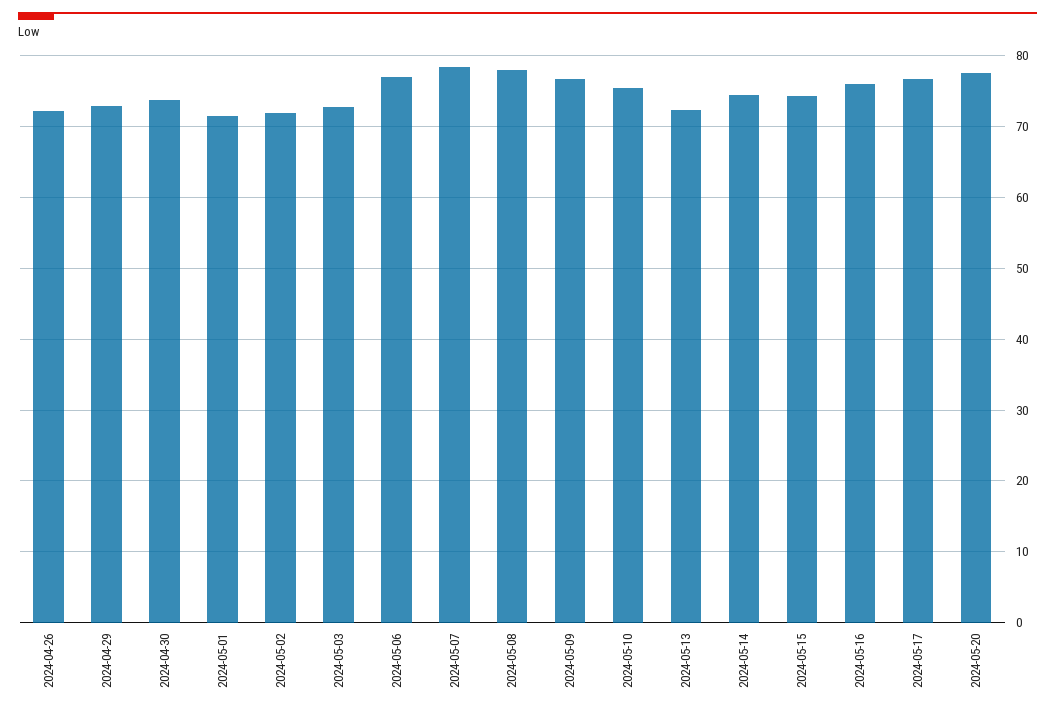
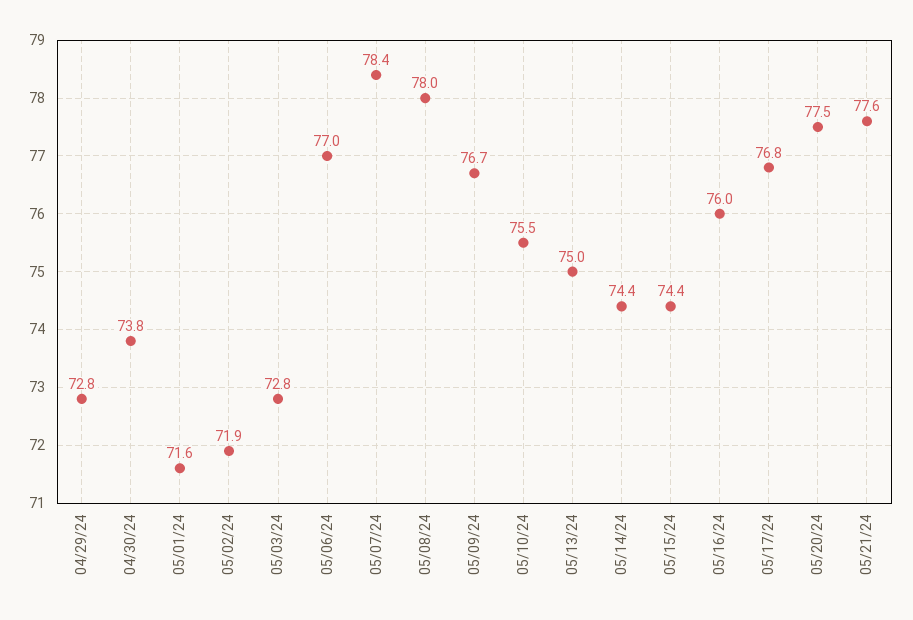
2024-04-26: 72 -> none
2024-05-13: 72 -> 75
05/21/24: none -> 77.6

